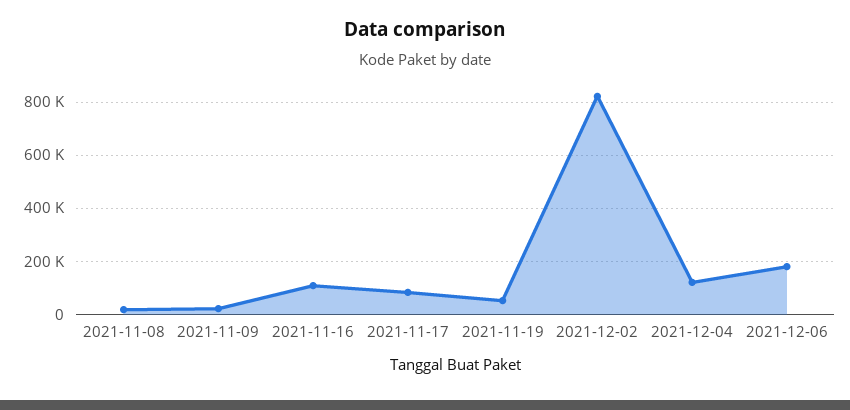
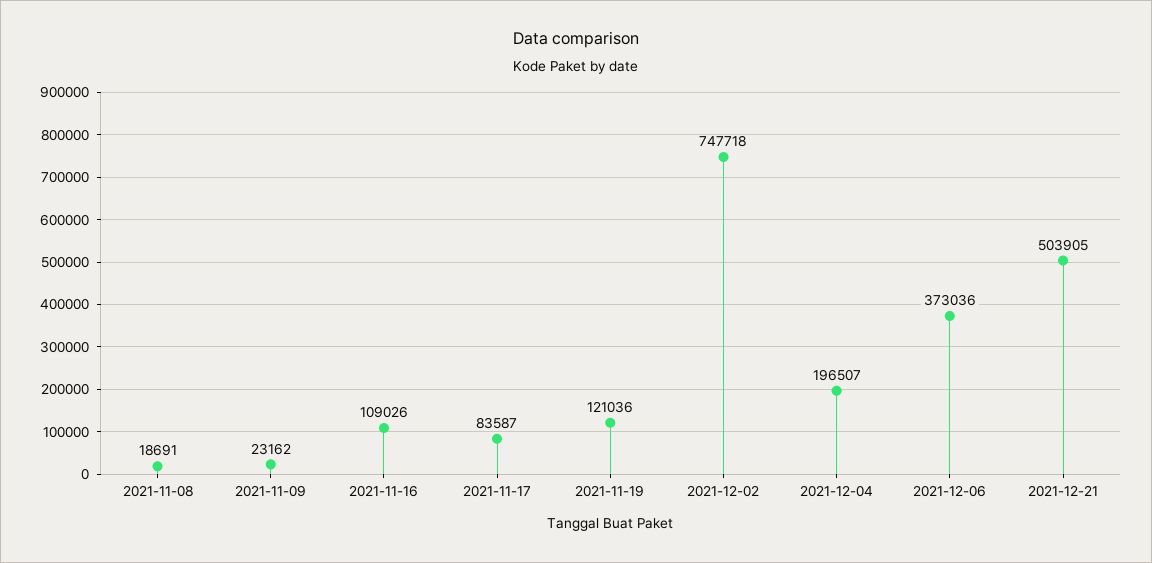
2021-11-19: 50000 -> 121036
2021-12-02: 825000 -> 747718
2021-12-04: 125000 -> 196507
2021-12-06: 175000 -> 373036
2021-12-21: none -> 503905

